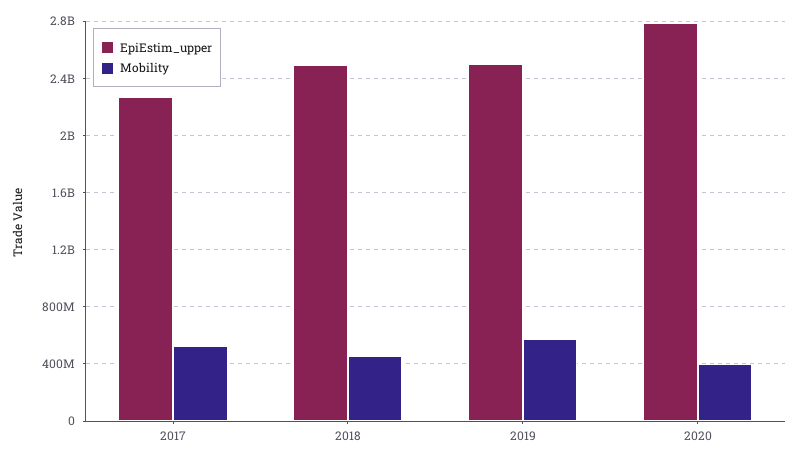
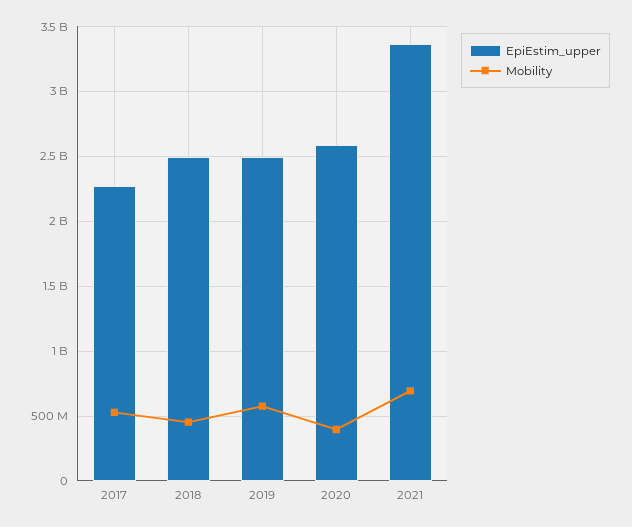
EpiEstim_upper, 2020: 2800000000 -> 2600000000
EpiEstim_upper, 2021: none -> 3350000000
Mobility, 2021: none -> 700000000

